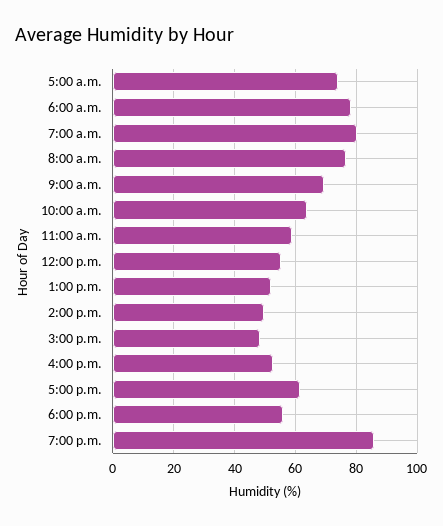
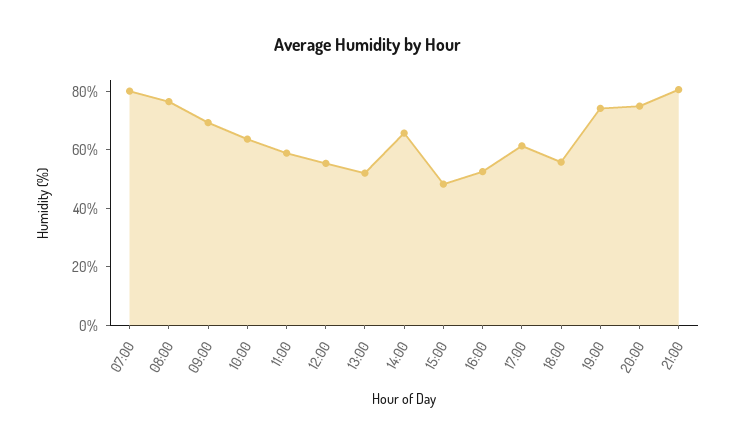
5:00 a.m.: 74 -> none
6:00 a.m.: 78 -> none
2:00 p.m.: 50 -> 65
7:00 p.m.: 86 -> 75
20:00: none -> 75
21:00: none -> 80

